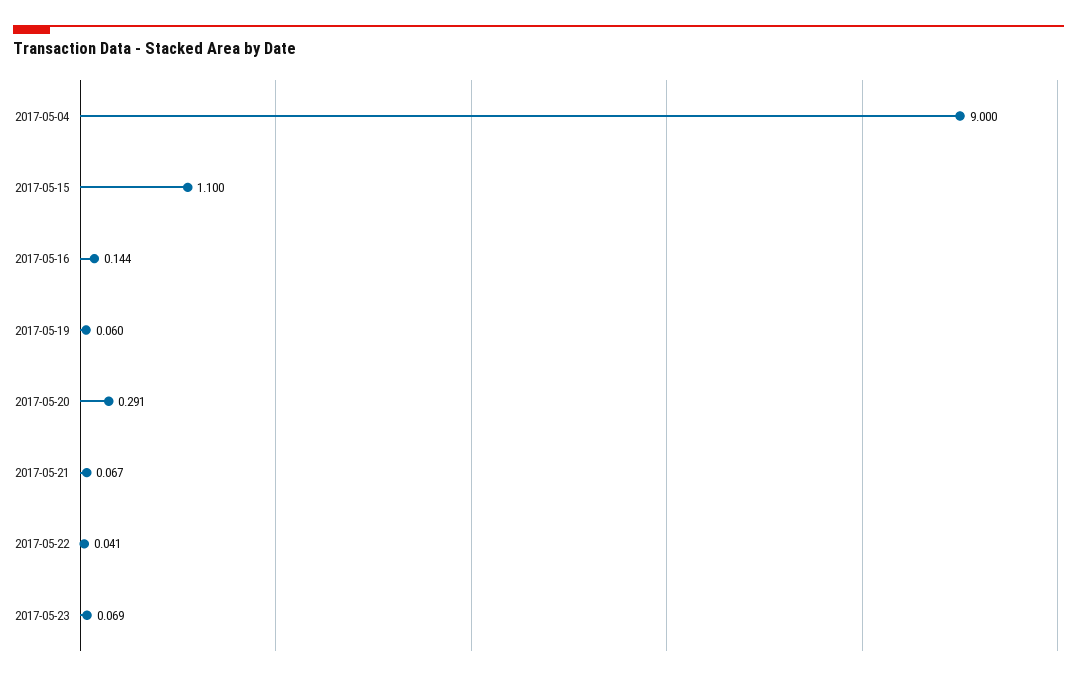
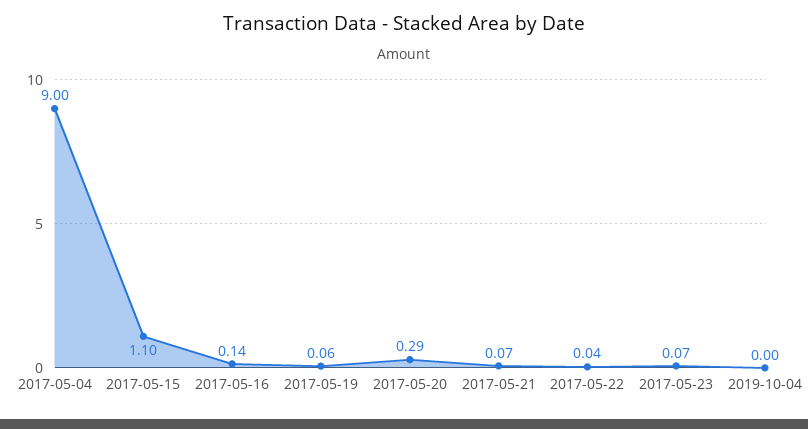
2019-10-04: none -> 0

